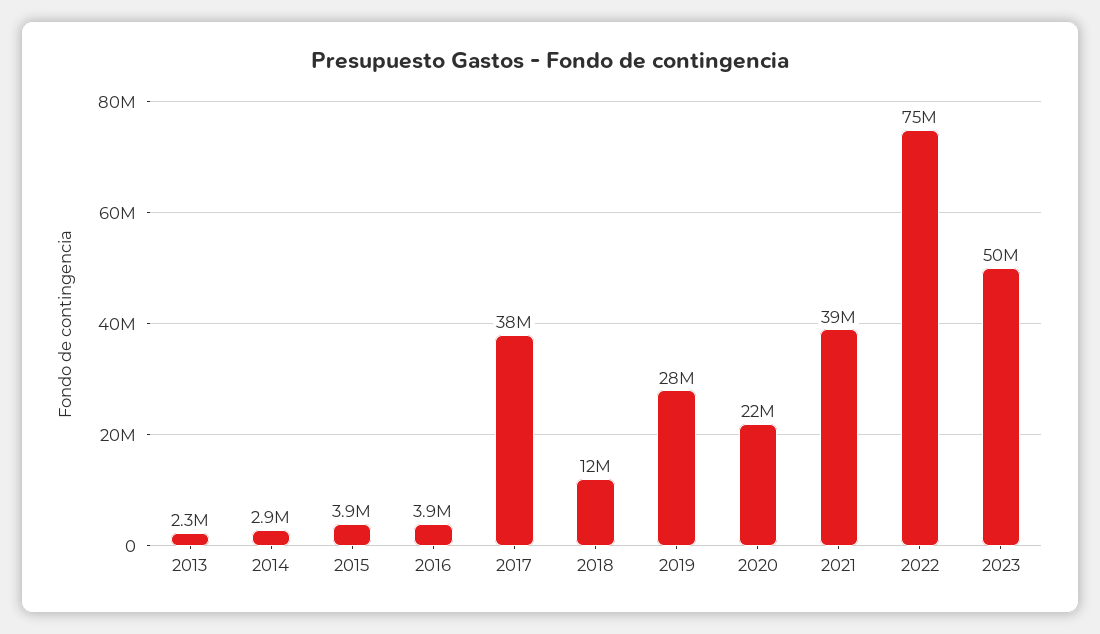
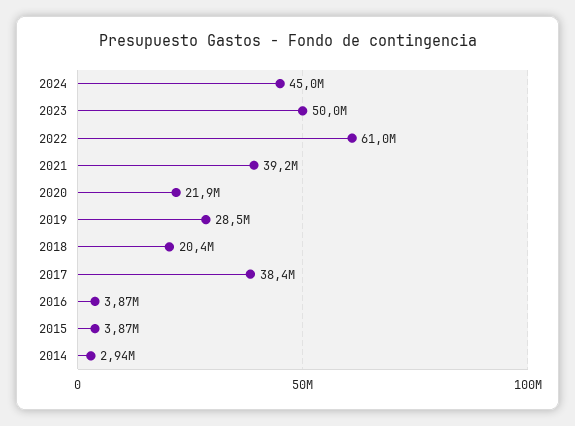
2013: 2300000 -> none
2018: 12000000 -> 20400000
2022: 75000000 -> 61000000
2024: none -> 45000000

